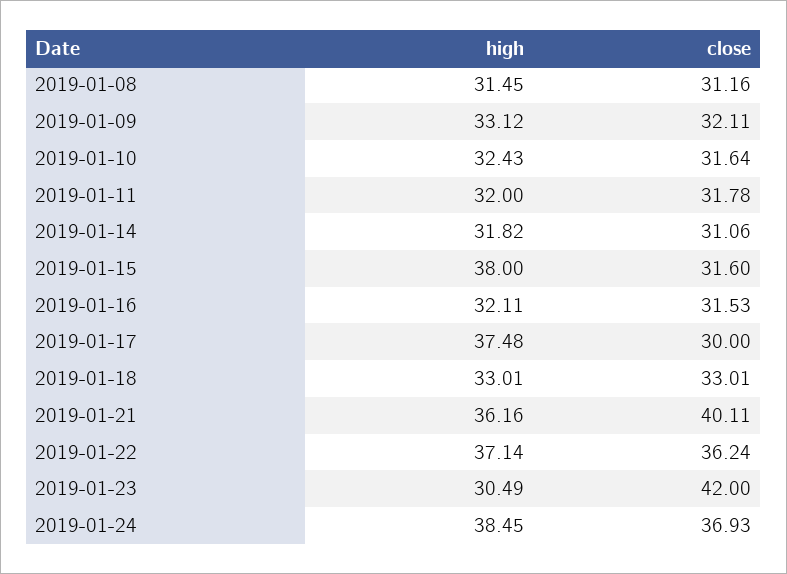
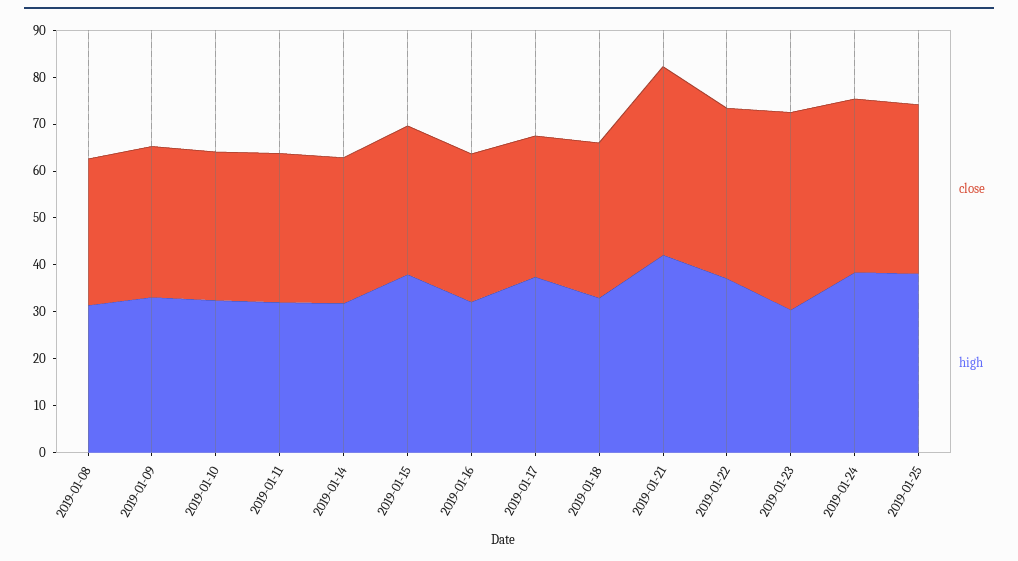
high, 2019-01-21: 36.16 -> 42
close, 2019-01-25: none -> 36
high, 2019-01-25: none -> 38

